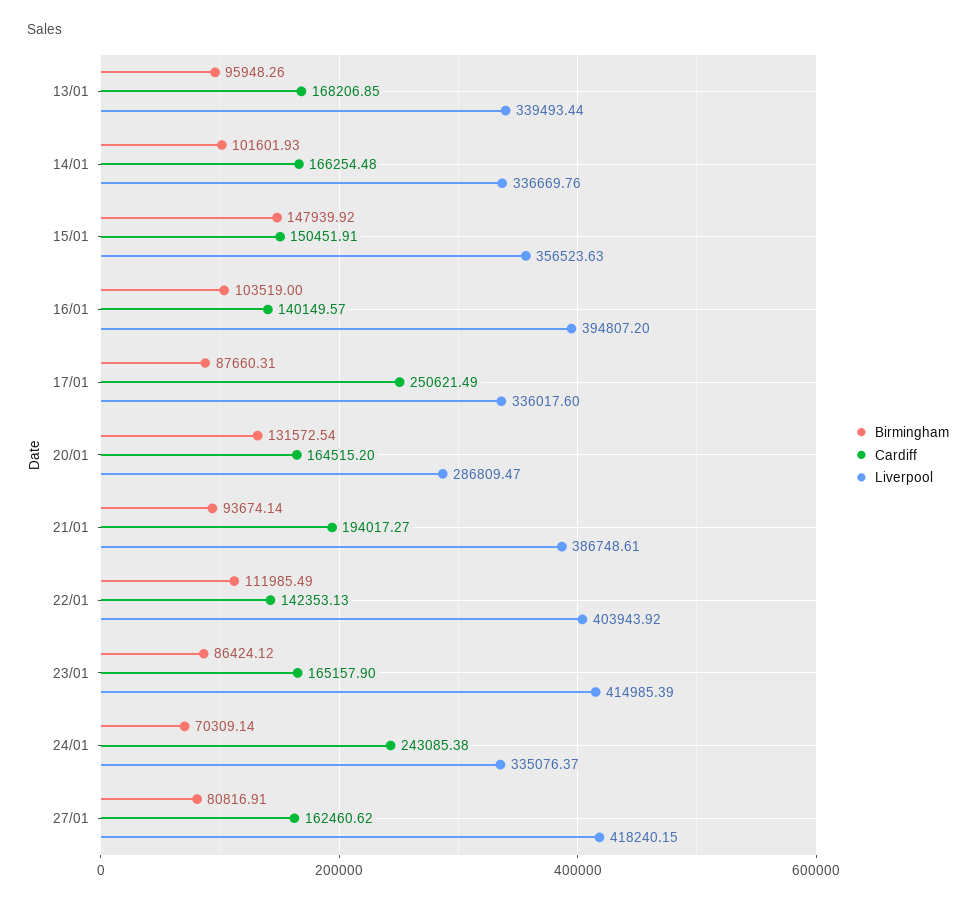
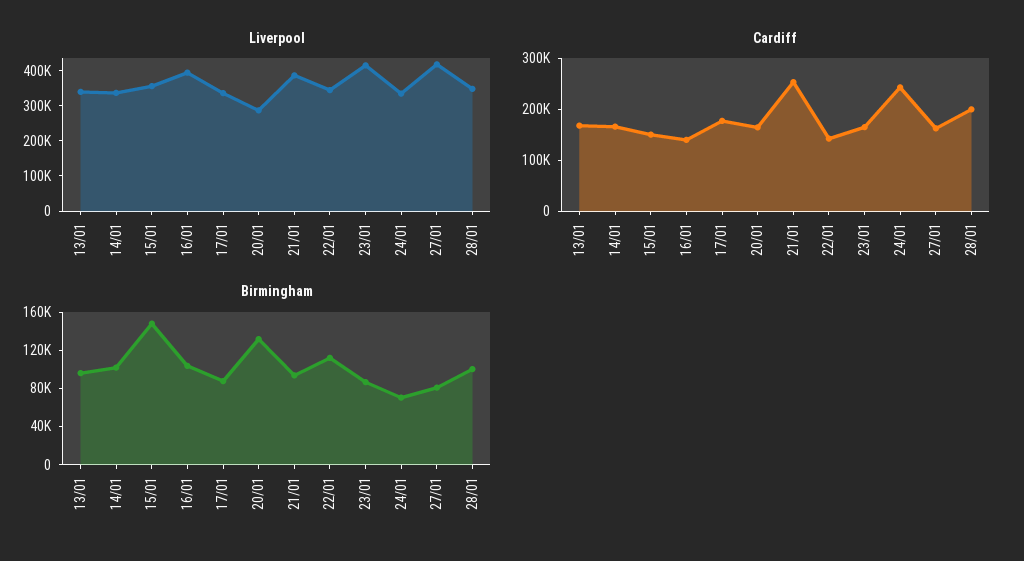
Cardiff, 17/01: 250621.49 -> 180000
Cardiff, 21/01: 194017.27 -> 260000
Liverpool, 22/01: 403943.92 -> 350000
Liverpool, 28/01: none -> 350000
Cardiff, 28/01: none -> 200000
Birmingham, 28/01: none -> 100000

